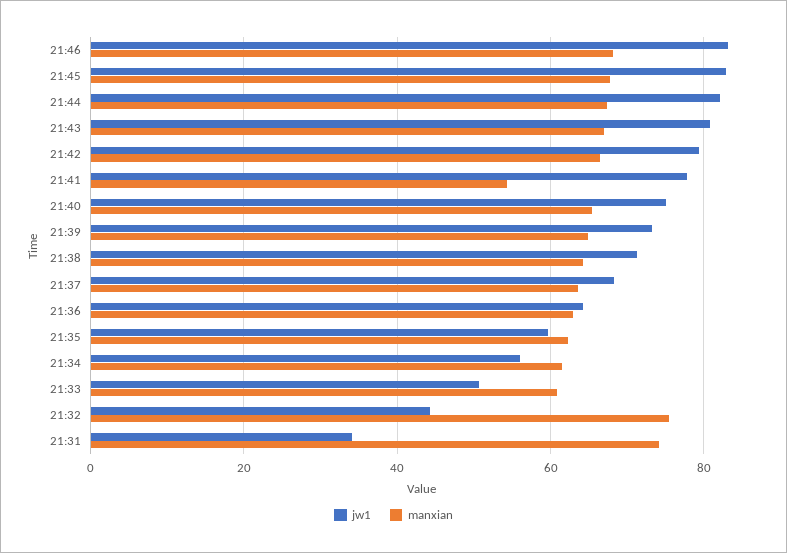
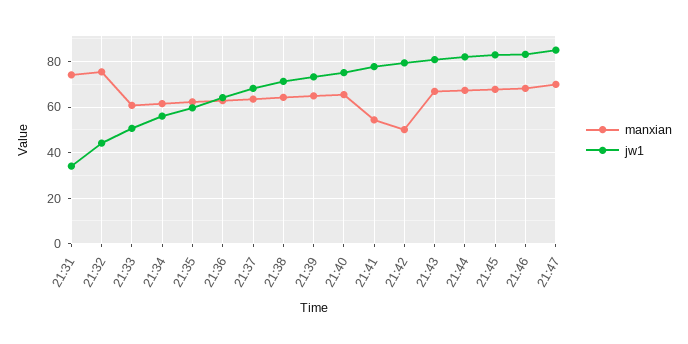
manxian, 21:42: 66 -> 50
manxian, 21:47: none -> 70
jw1, 21:47: none -> 85

